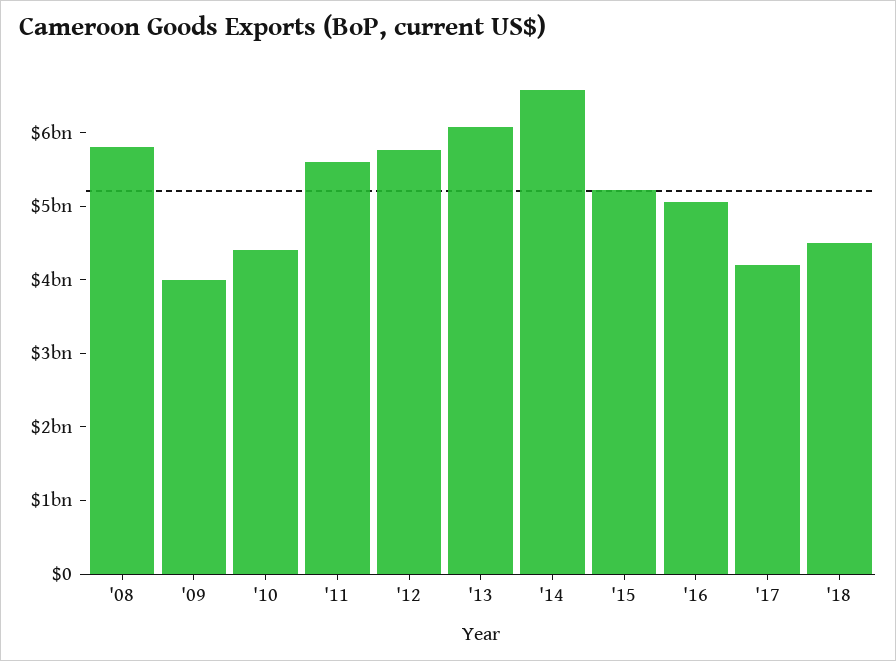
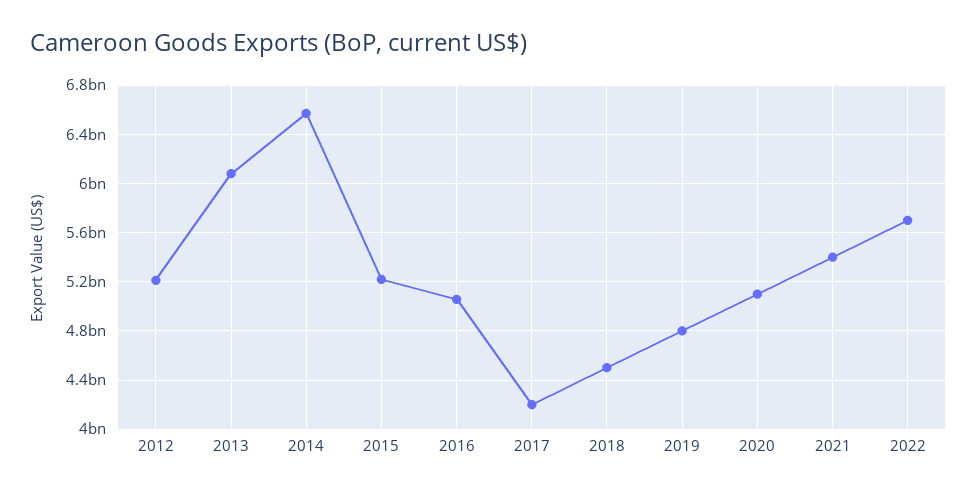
'08: 5800000000 -> none
'09: 4000000000 -> none
'10: 4400000000 -> none
'11: 5600000000 -> none
'12: 5800000000 -> 5200000000
2019: none -> 4800000000
2020: none -> 5100000000
2021: none -> 5400000000
2022: none -> 5700000000

